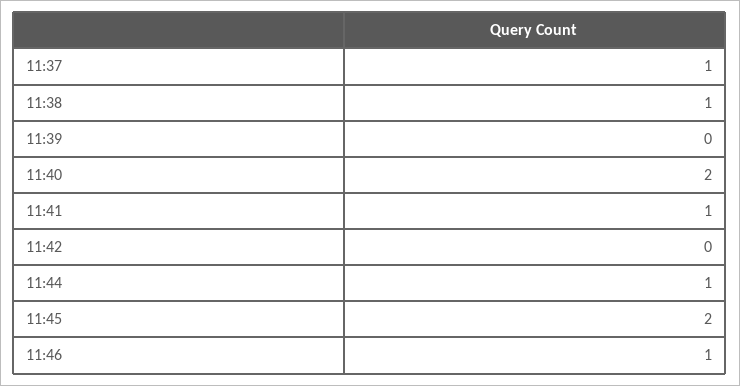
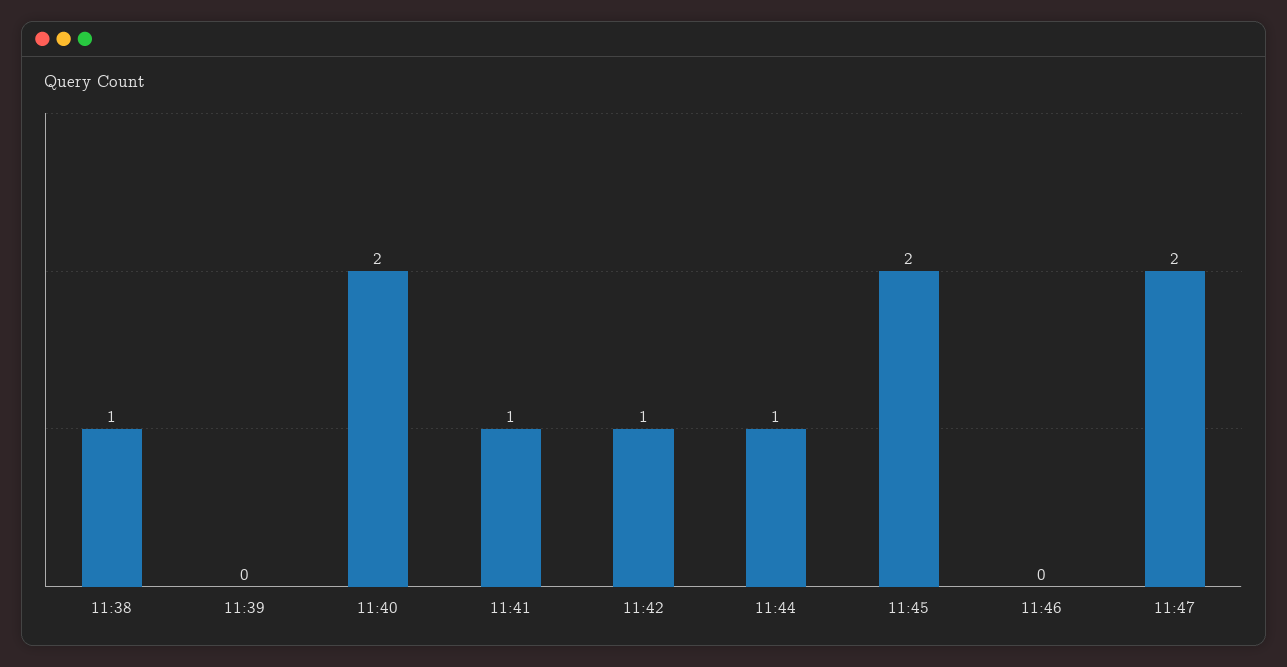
11:37: 1 -> none
11:42: 0 -> 1
11:46: 1 -> 0
11:47: none -> 2

